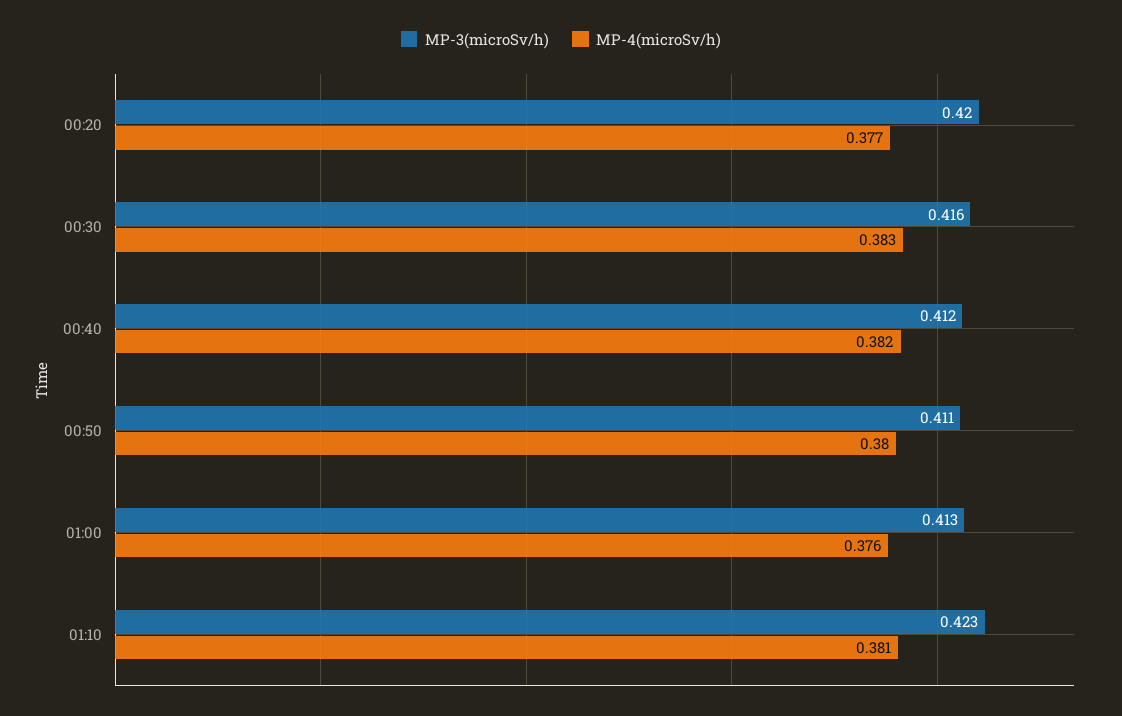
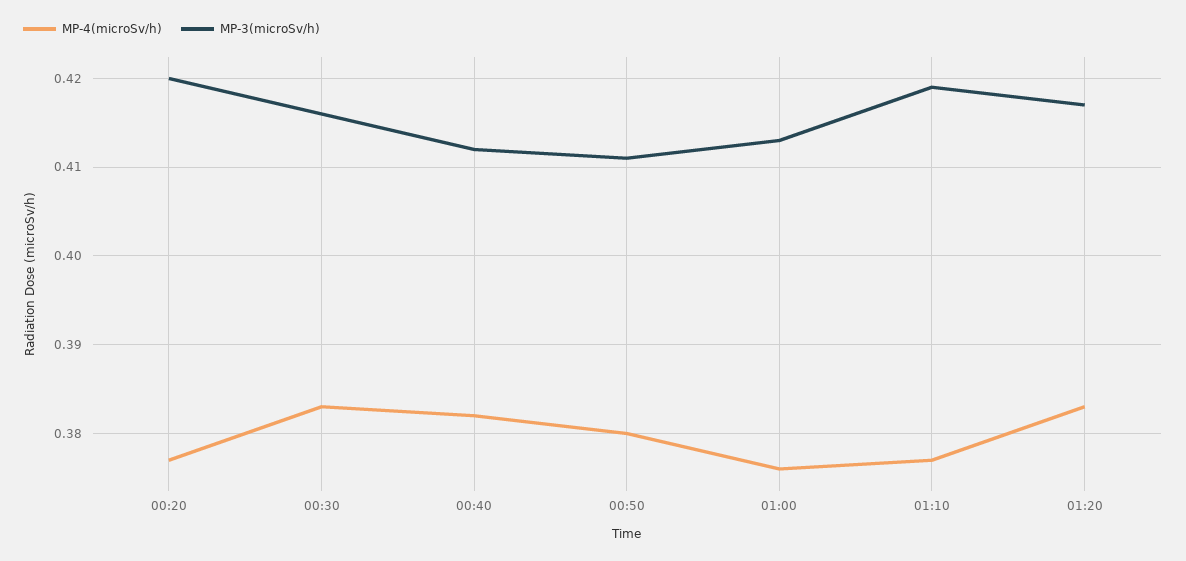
MP-3(microSv/h), 01:10: 0.423 -> 0.419
MP-4(microSv/h), 01:10: 0.381 -> 0.377
MP-4(microSv/h), 01:20: none -> 0.383
MP-3(microSv/h), 01:20: none -> 0.417

